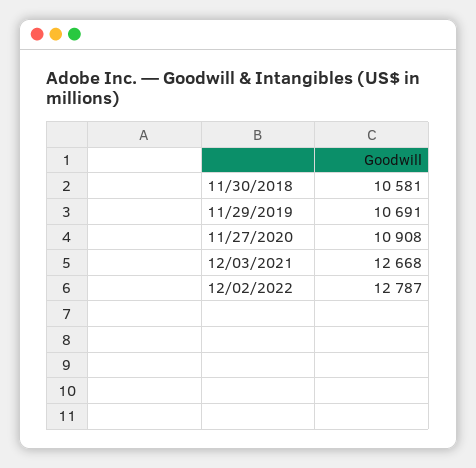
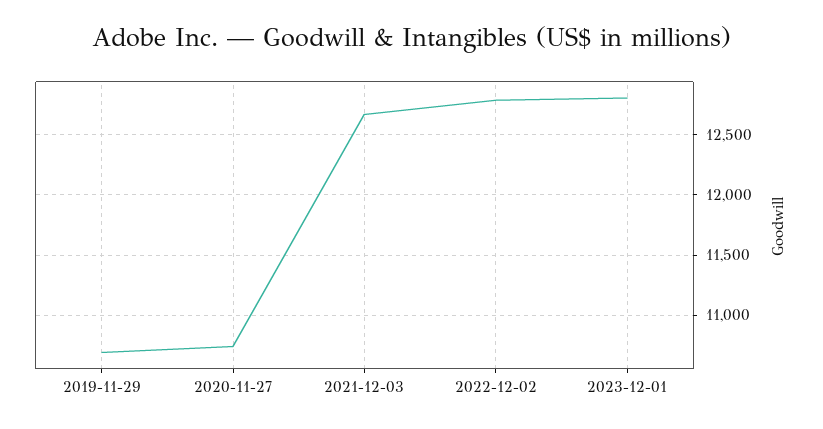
11/30/2018: 10581 -> none
11/27/2020: 10908 -> 10750
2023-12-01: none -> 12800

